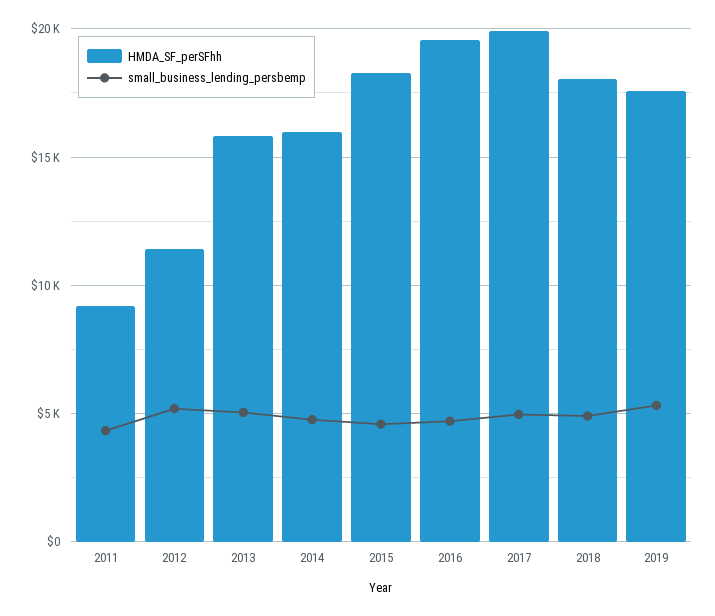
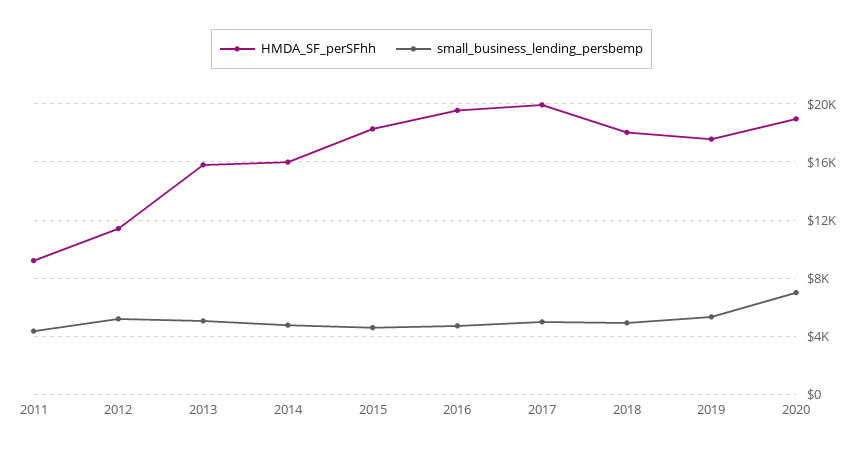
HMDA_SF_perSFhh, 2020: none -> 19000
small_business_lending_persbemp, 2020: none -> 7000

